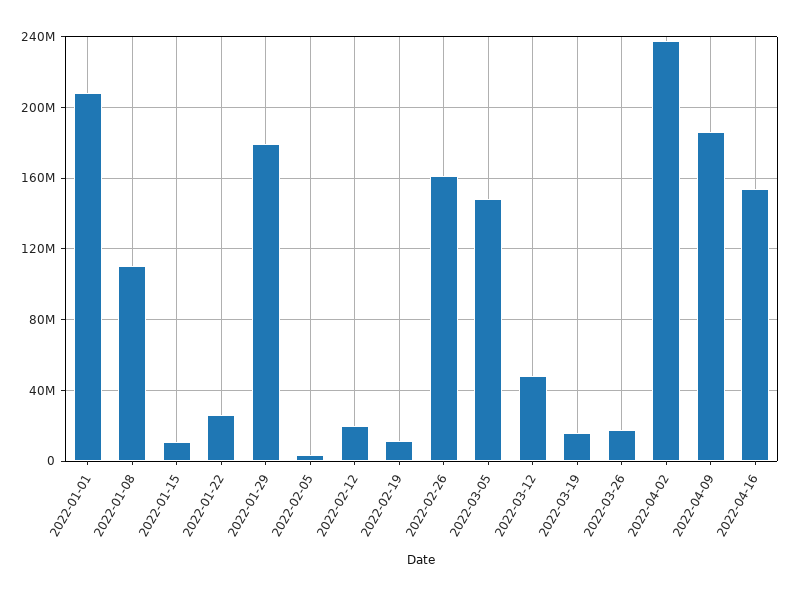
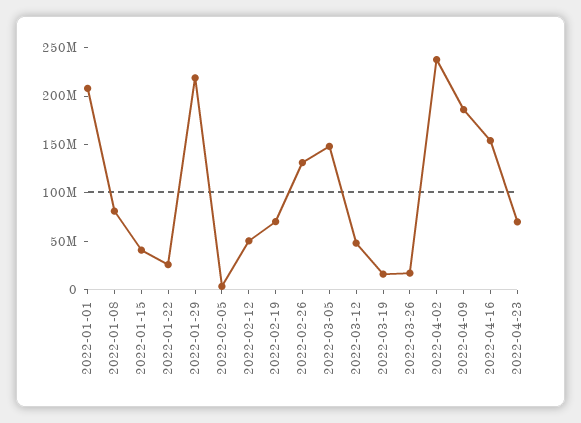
2022-01-08: 110000000 -> 80000000
2022-01-15: 10000000 -> 40000000
2022-01-29: 180000000 -> 220000000
2022-02-12: 20000000 -> 50000000
2022-02-19: 10000000 -> 70000000
2022-02-26: 160000000 -> 130000000
2022-04-23: none -> 70000000

